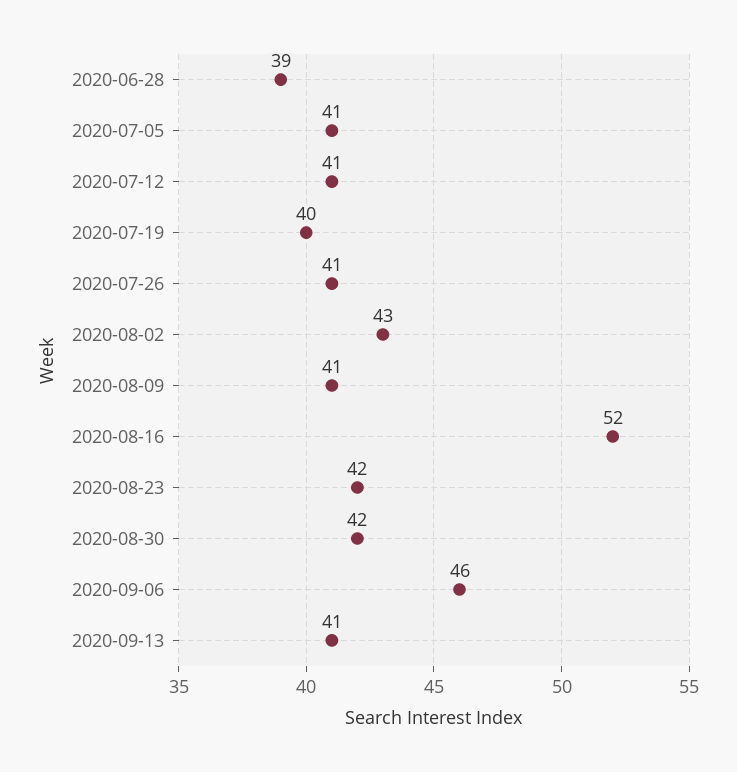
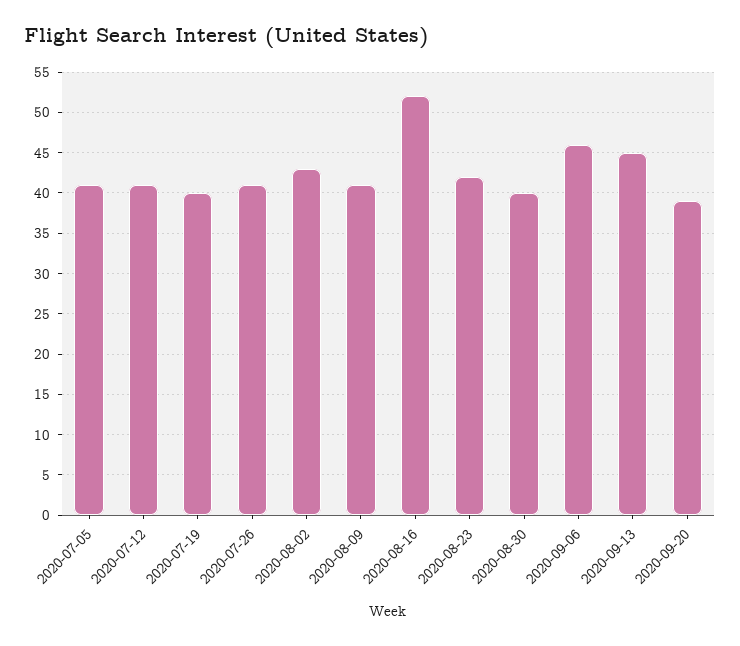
2020-06-28: 39 -> none
2020-08-30: 42 -> 40
2020-09-13: 41 -> 45
2020-09-20: none -> 39

